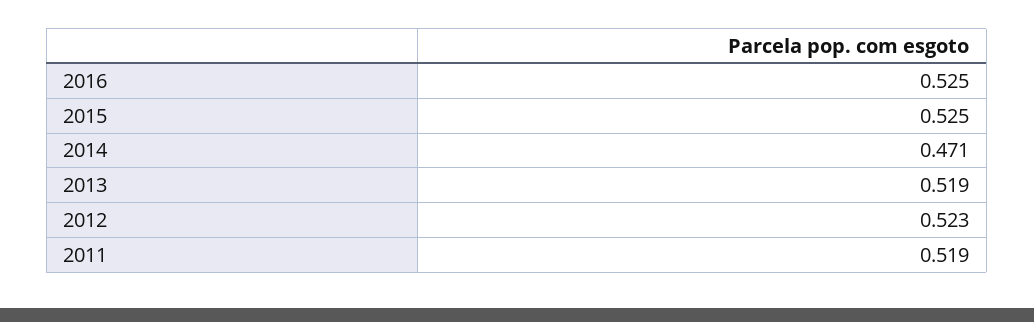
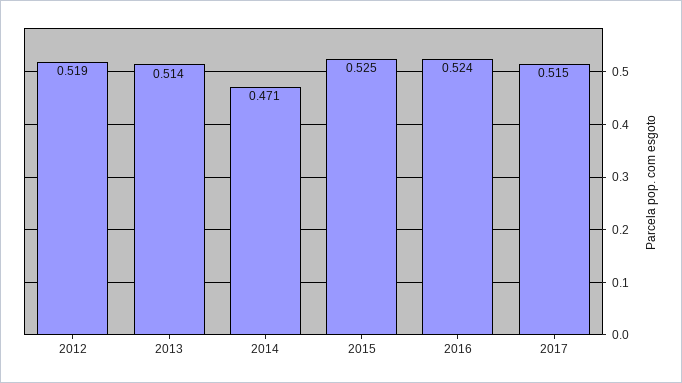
2016: 0.525 -> 0.524
2013: 0.519 -> 0.514
2012: 0.523 -> 0.519
2011: 0.519 -> none
2017: none -> 0.515

